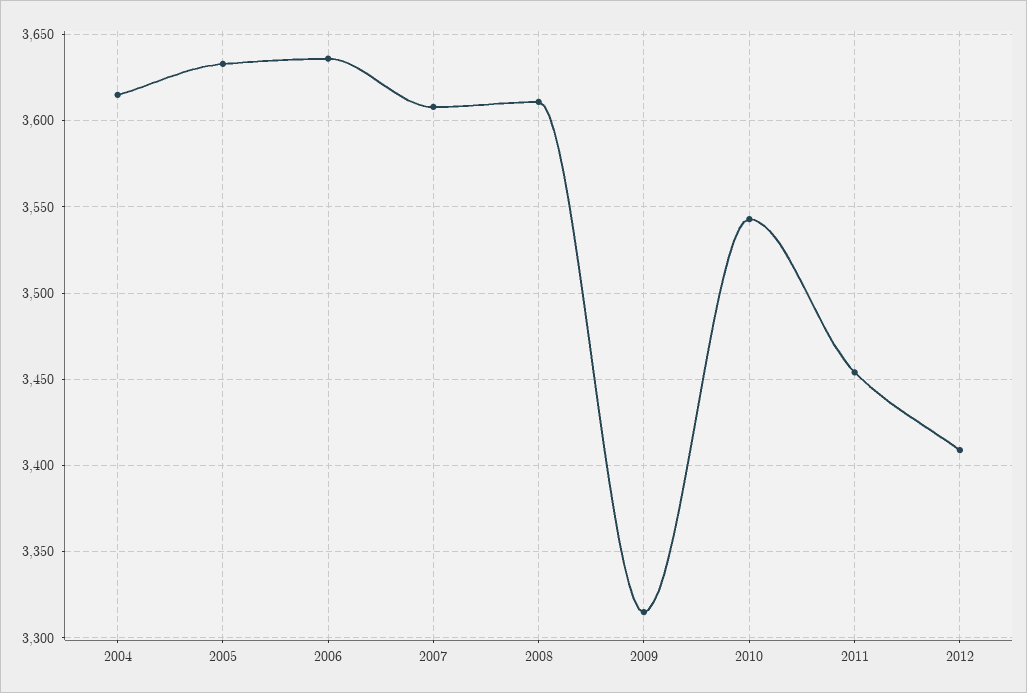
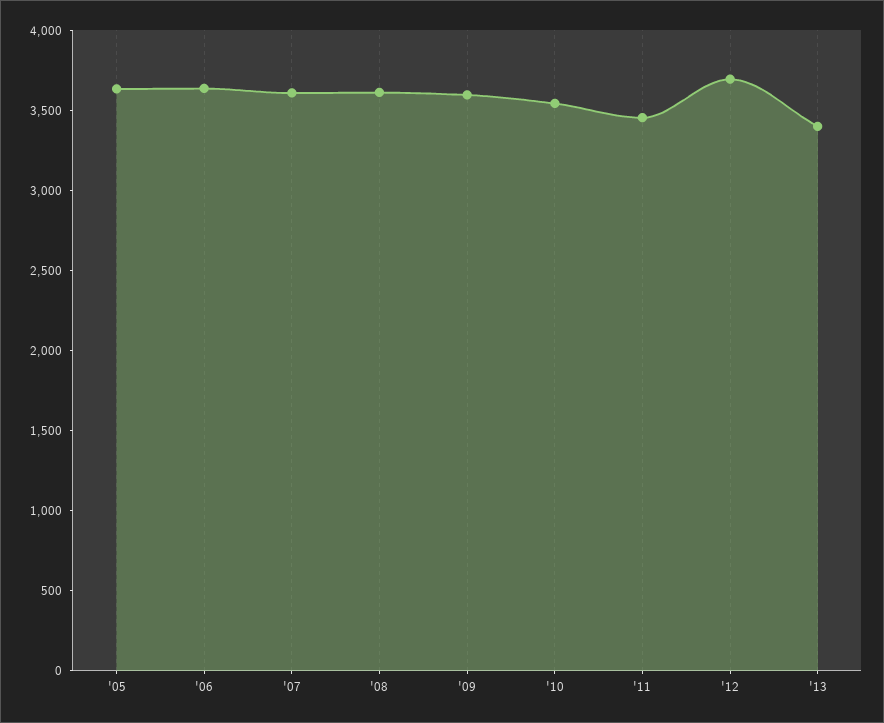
2004: 3615 -> none
2009: 3315 -> 3600
2012: 3410 -> 3700
'13: none -> 3400

